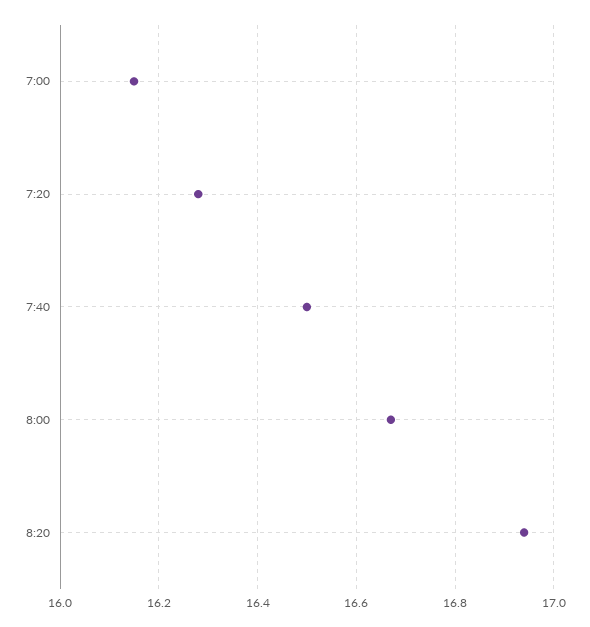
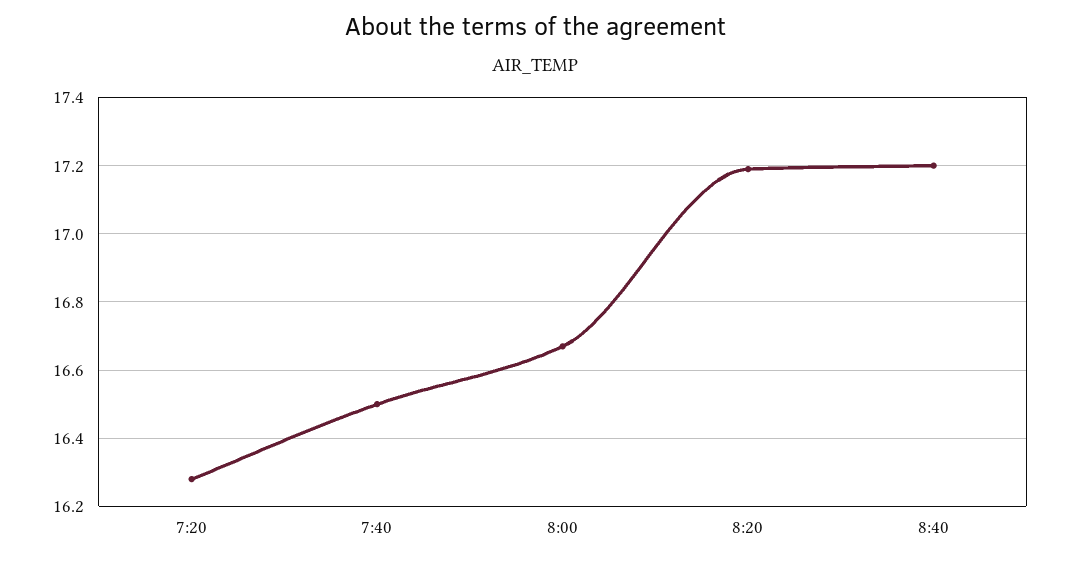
7:00: 16.15 -> none
8:20: 16.95 -> 17.2
8:40: none -> 17.2

